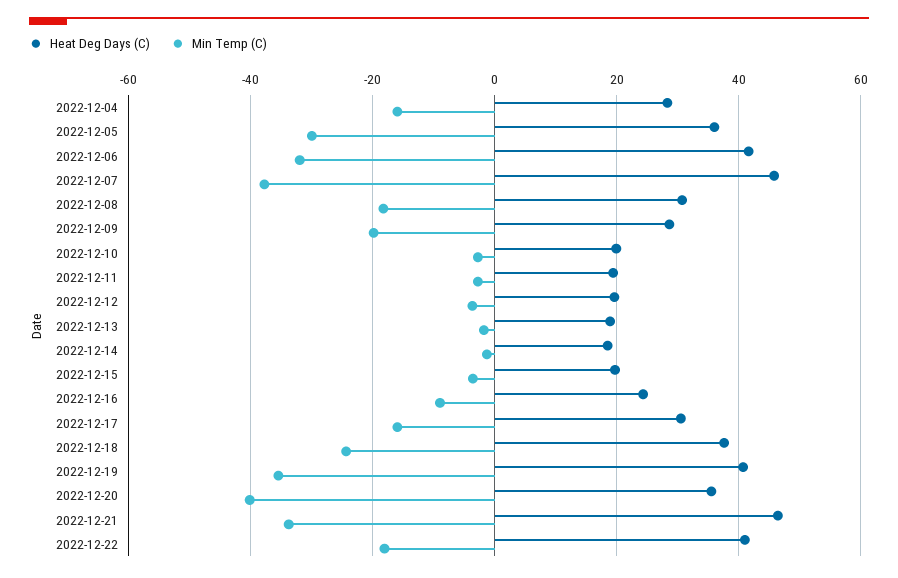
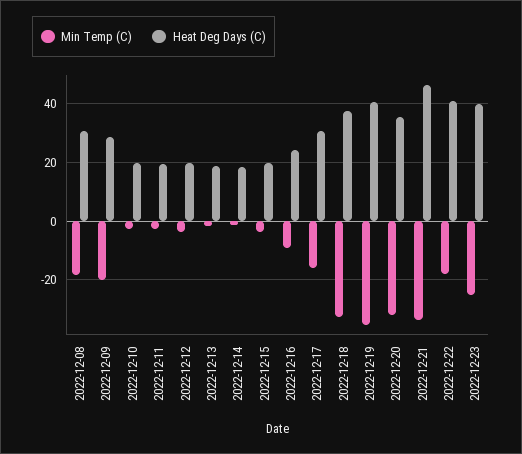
Heat Deg Days (C), 2022-12-04: 28 -> none
Min Temp (C), 2022-12-04: -16 -> none
Heat Deg Days (C), 2022-12-05: 36 -> none
Min Temp (C), 2022-12-05: -30 -> none
Heat Deg Days (C), 2022-12-06: 42 -> none
Min Temp (C), 2022-12-06: -32 -> none
Heat Deg Days (C), 2022-12-07: 46 -> none
Min Temp (C), 2022-12-07: -38 -> none
Min Temp (C), 2022-12-18: -24 -> -32.5
Min Temp (C), 2022-12-20: -40 -> -32.5
Min Temp (C), 2022-12-23: none -> -25
Heat Deg Days (C), 2022-12-23: none -> 40

